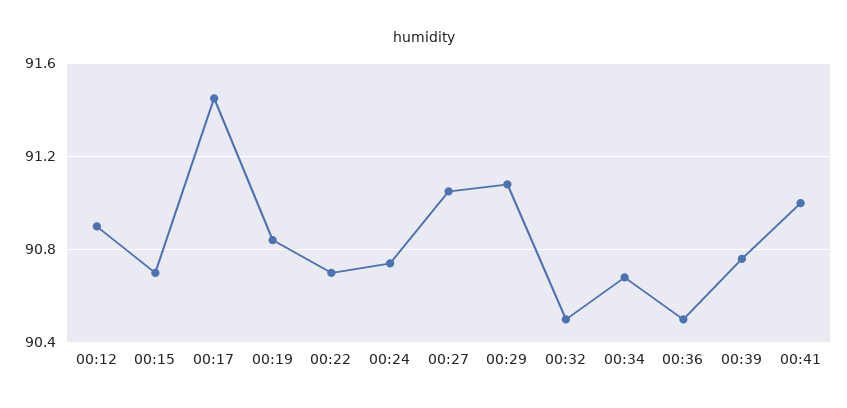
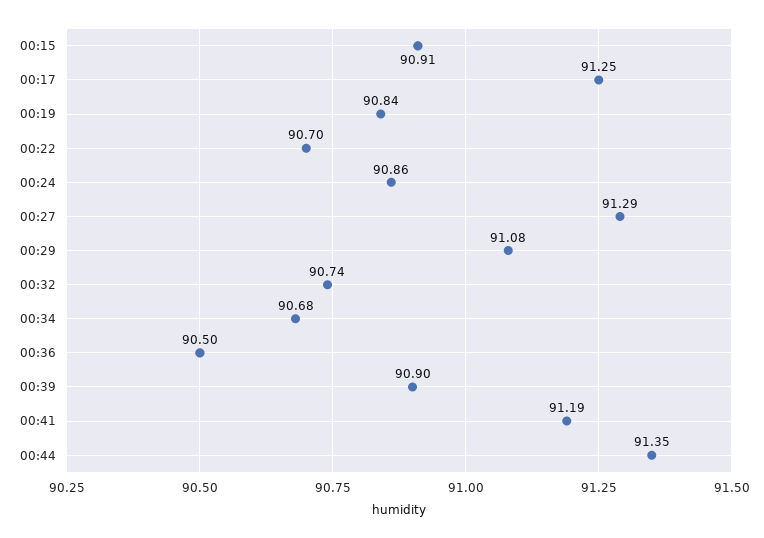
00:12: 90.9 -> none
00:15: 90.7 -> 90.91
00:17: 91.45 -> 91.25
00:24: 90.75 -> 90.86
00:27: 91.05 -> 91.29
00:32: 90.5 -> 90.74
00:39: 90.75 -> 90.9
00:41: 91 -> 91.19
00:44: none -> 91.35

